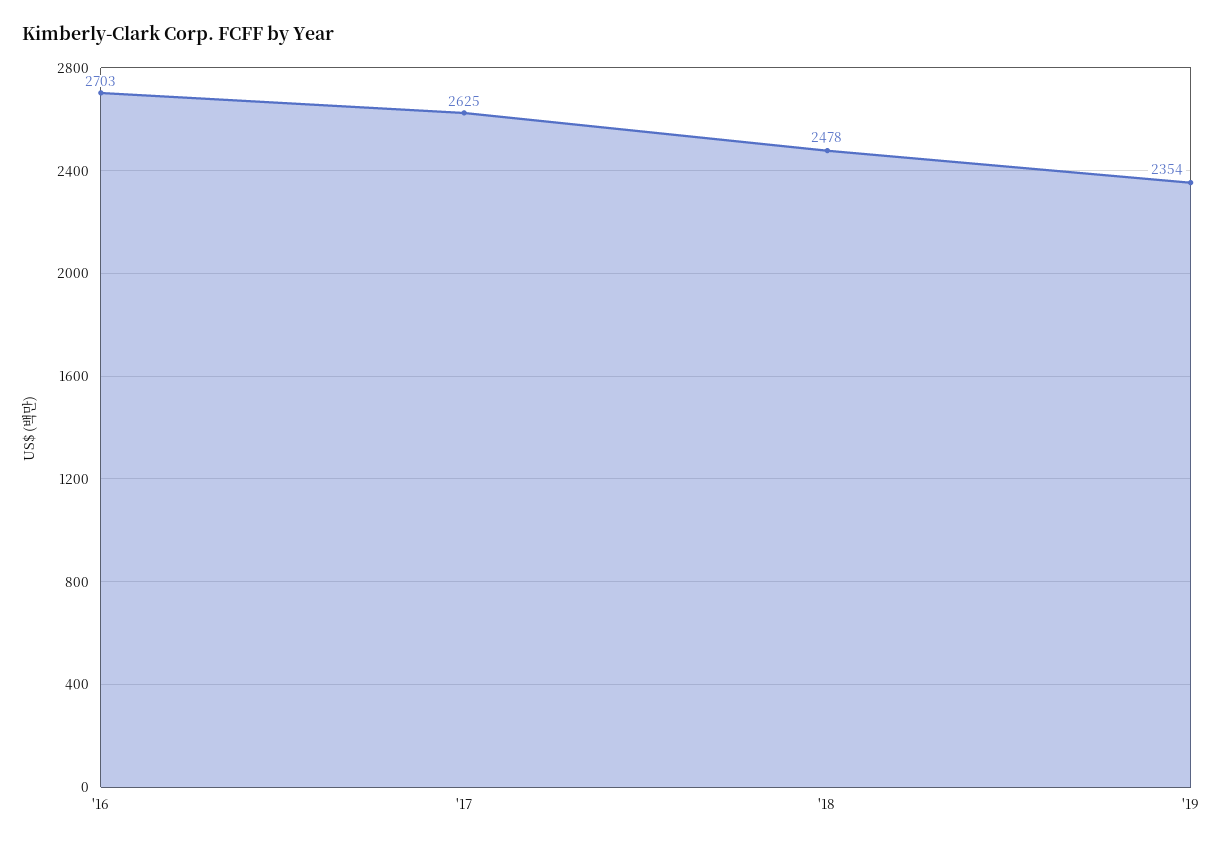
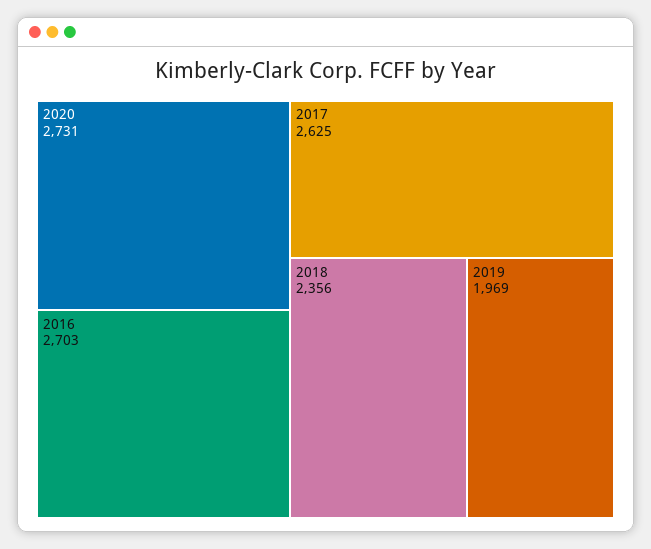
'18: 2478 -> 2356
'19: 2354 -> 1969
2020: none -> 2731

